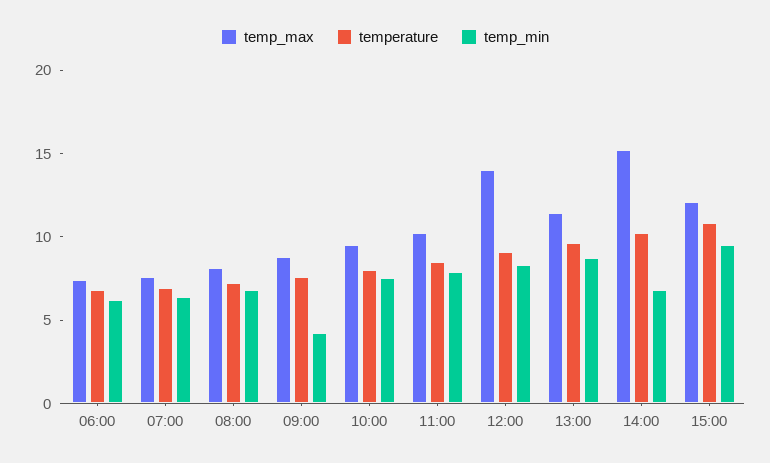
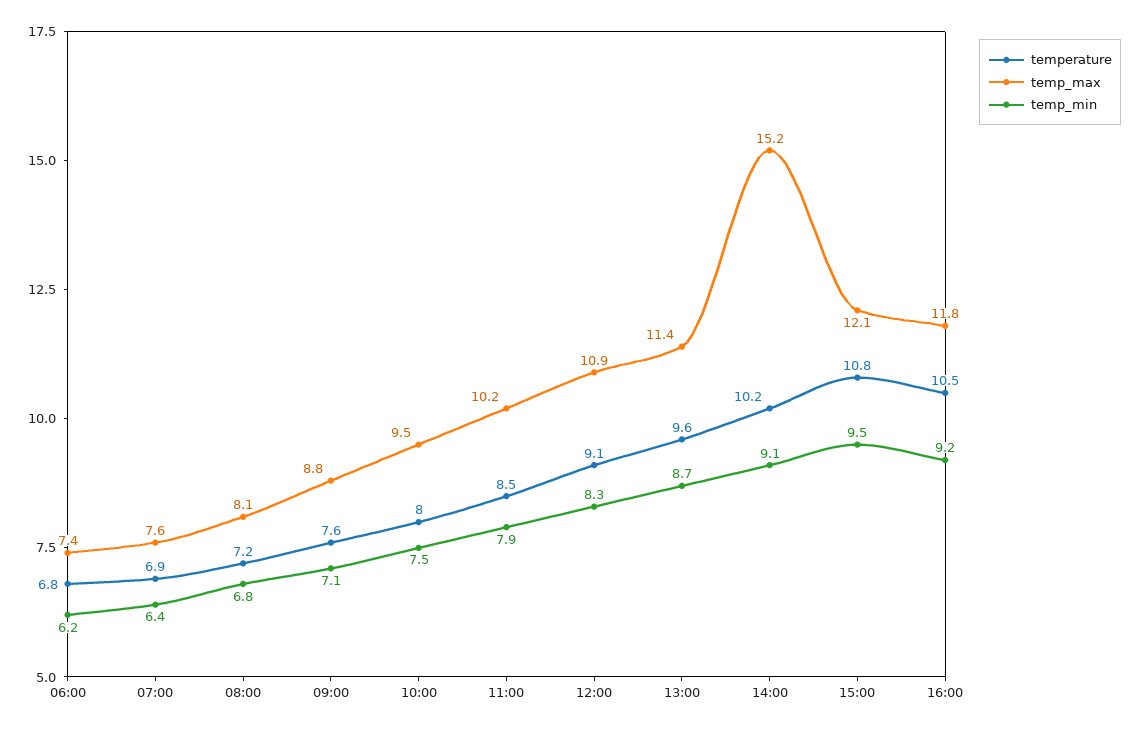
temp_min, 09:00: 4 -> 7.1
temp_max, 12:00: 14 -> 10.9
temp_min, 14:00: 7 -> 9.1
temperature, 16:00: none -> 10.5
temp_max, 16:00: none -> 11.8
temp_min, 16:00: none -> 9.2

